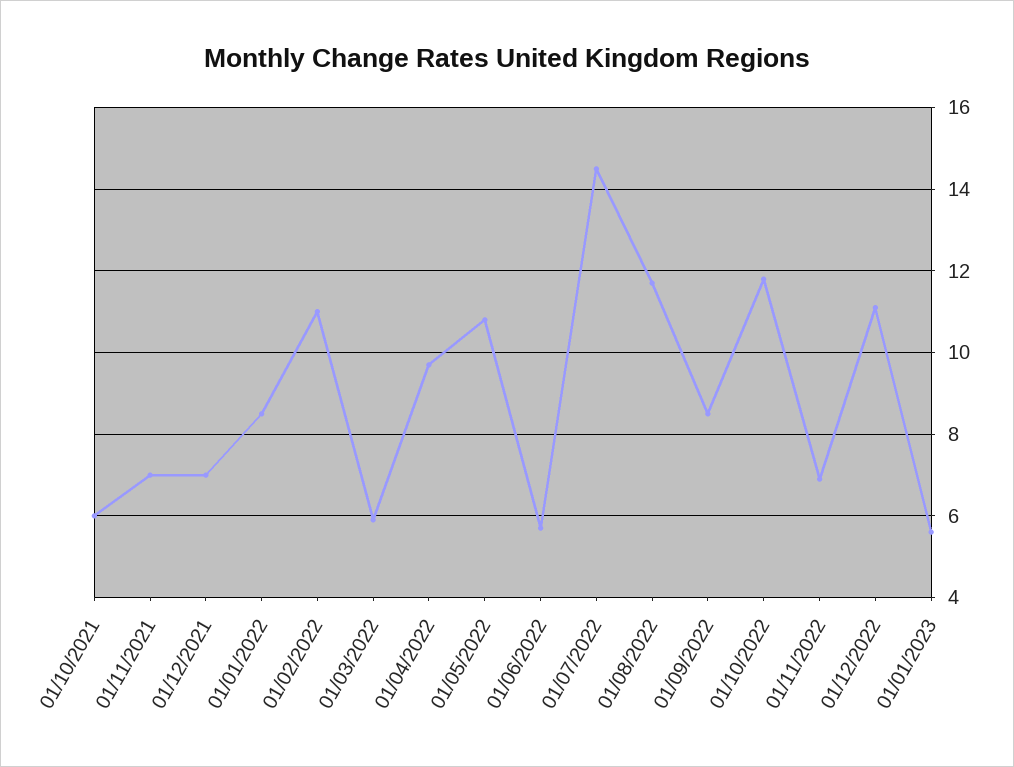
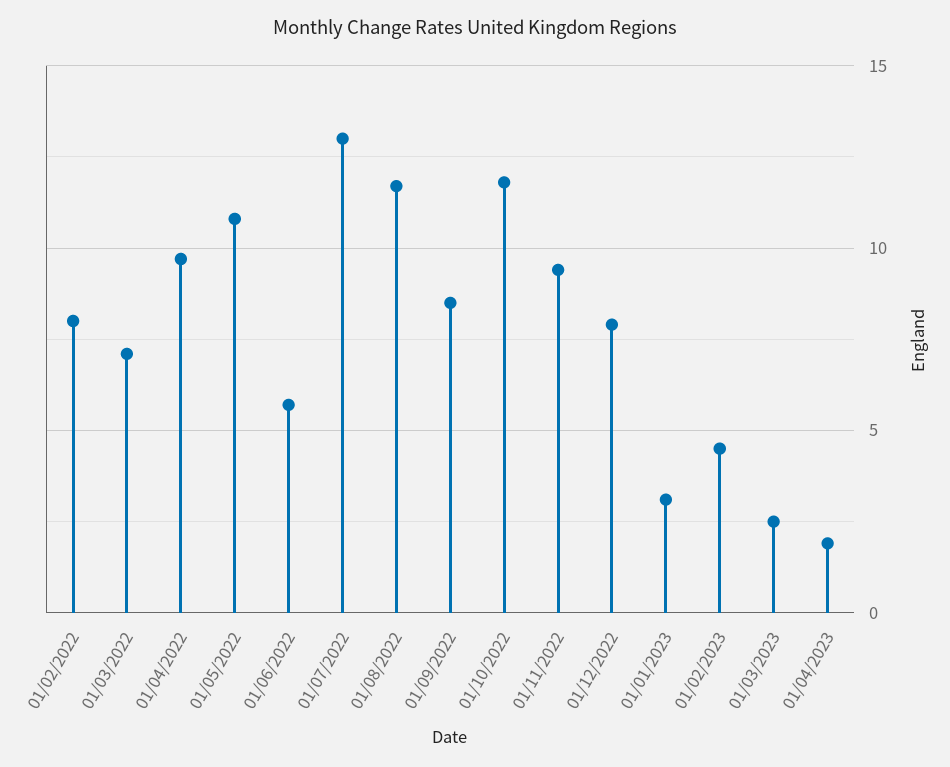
01/10/2021: 6 -> none
01/11/2021: 7 -> none
01/12/2021: 7 -> none
01/01/2022: 8.5 -> none
01/02/2022: 11 -> 8
01/03/2022: 6 -> 7
01/07/2022: 14.5 -> 13
01/11/2022: 7 -> 9.5
01/12/2022: 11 -> 8
01/01/2023: 5.5 -> 3
01/02/2023: none -> 4.5
01/03/2023: none -> 2.5
01/04/2023: none -> 2

